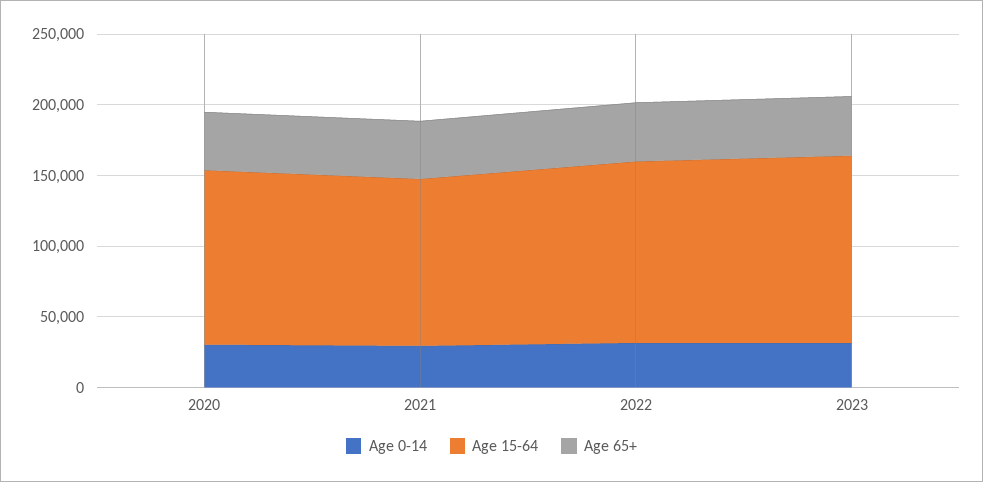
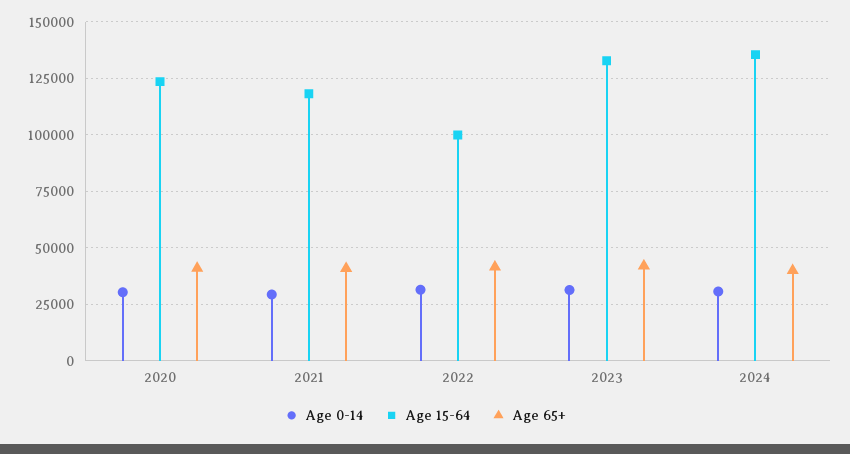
Age 15-64, 2022: 130000 -> 100000
Age 0-14, 2024: none -> 30000
Age 15-64, 2024: none -> 135000
Age 65+, 2024: none -> 40000

